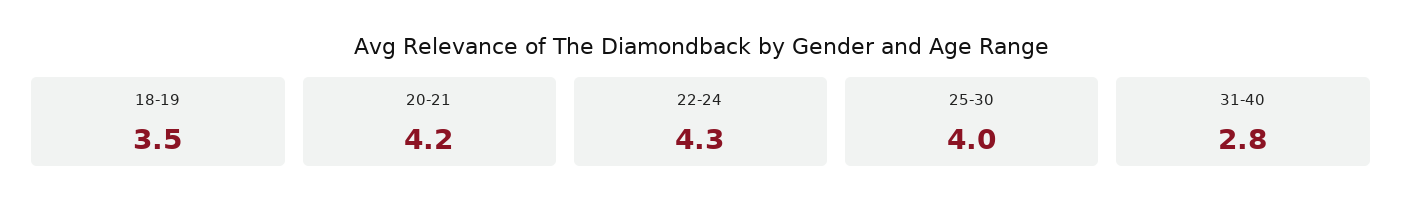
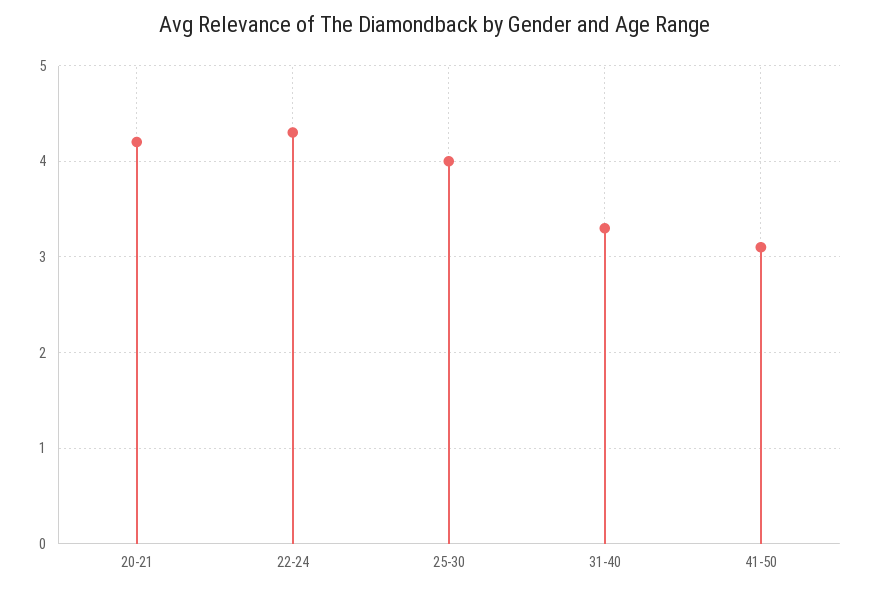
18-19: 3.5 -> none
31-40: 2.8 -> 3.3
41-50: none -> 3.1

